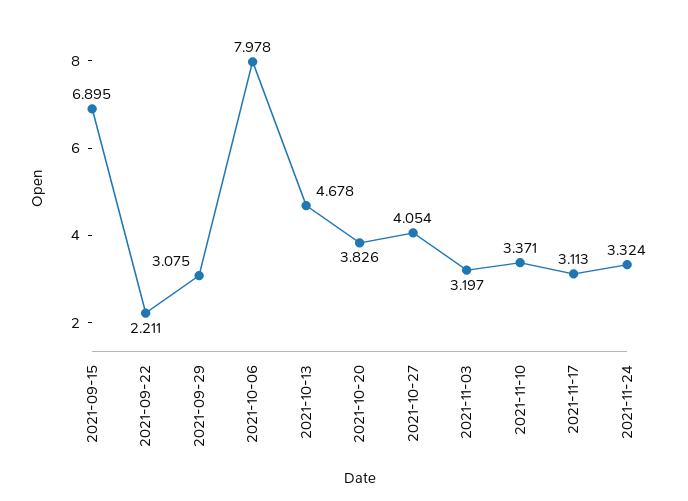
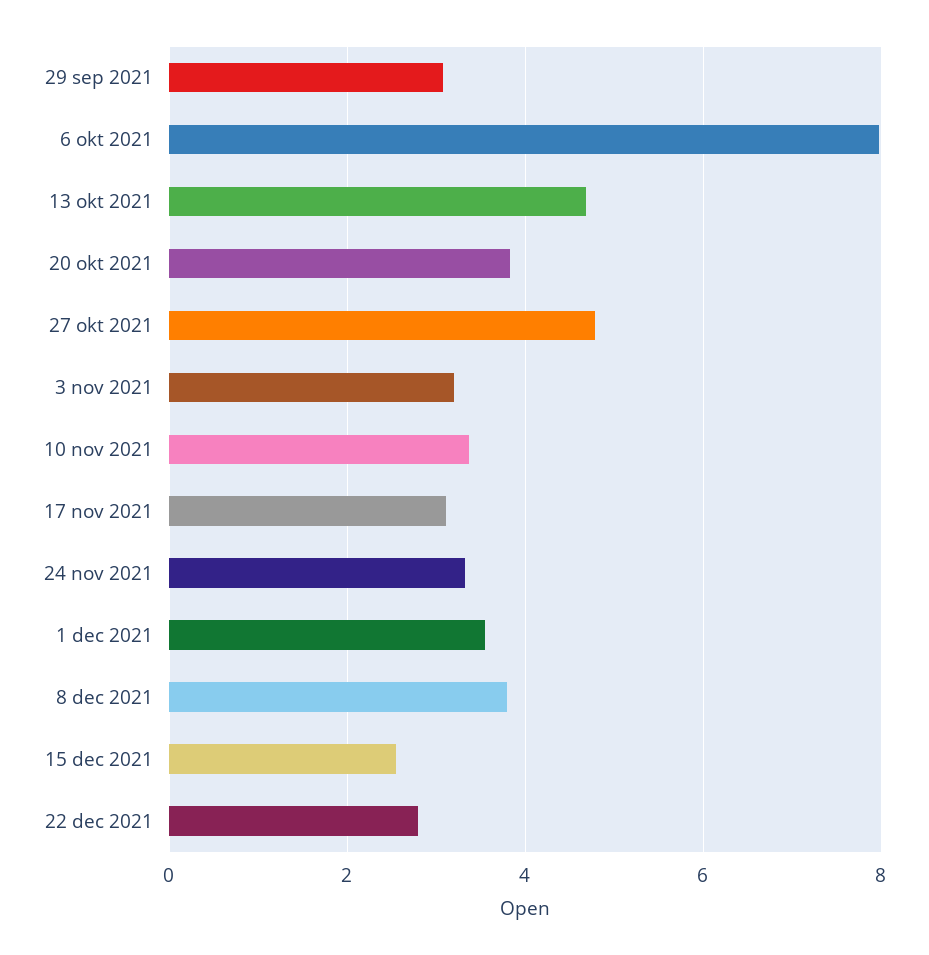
2021-09-15: 6.895 -> none
2021-09-22: 2.211 -> none
2021-10-27: 4.054 -> 4.8
1 dec 2021: none -> 3.6
8 dec 2021: none -> 3.8
15 dec 2021: none -> 2.6
22 dec 2021: none -> 2.8

